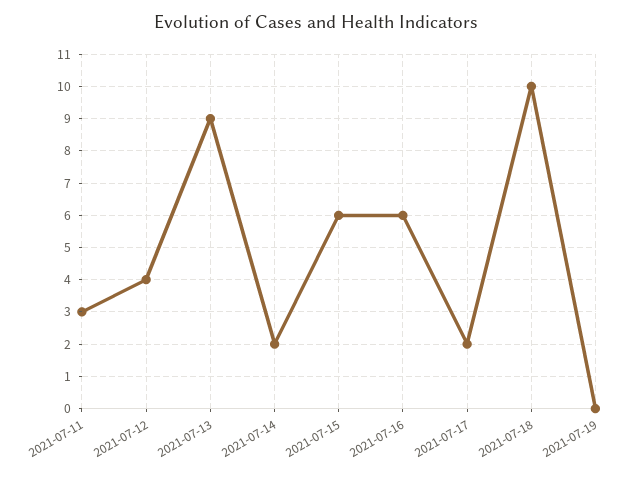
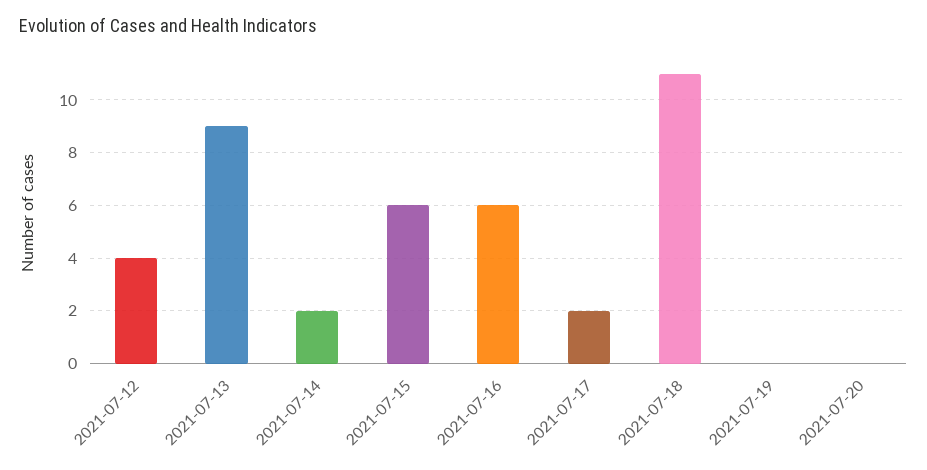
2021-07-11: 3 -> none
2021-07-18: 10 -> 11
2021-07-20: none -> 0

